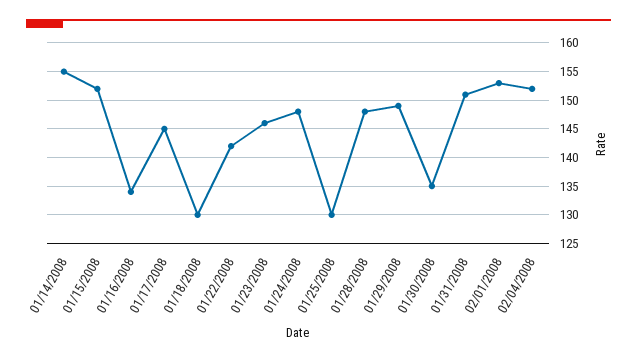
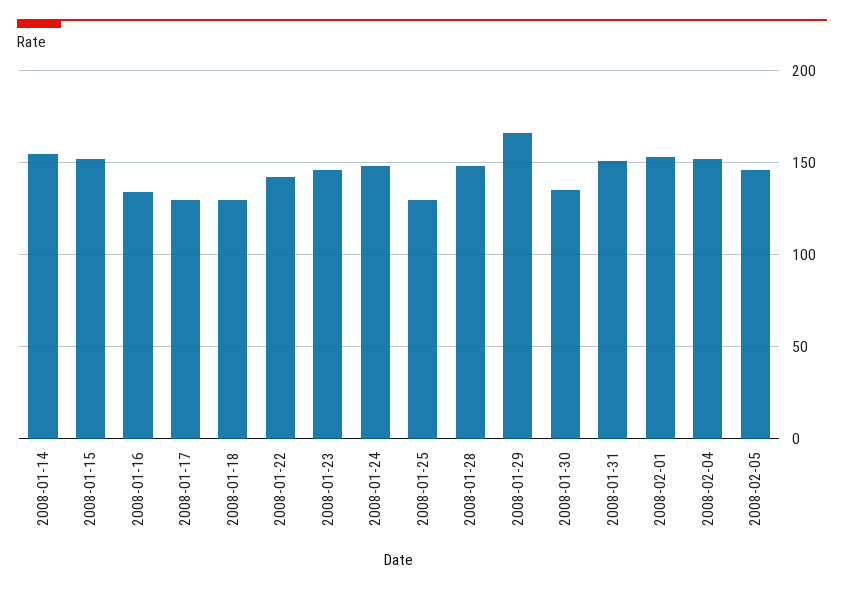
01/17/2008: 145 -> 130
01/29/2008: 150 -> 165
2008-02-05: none -> 145

